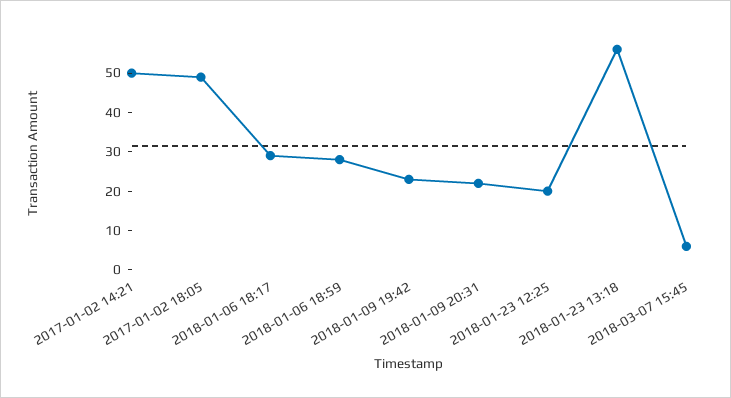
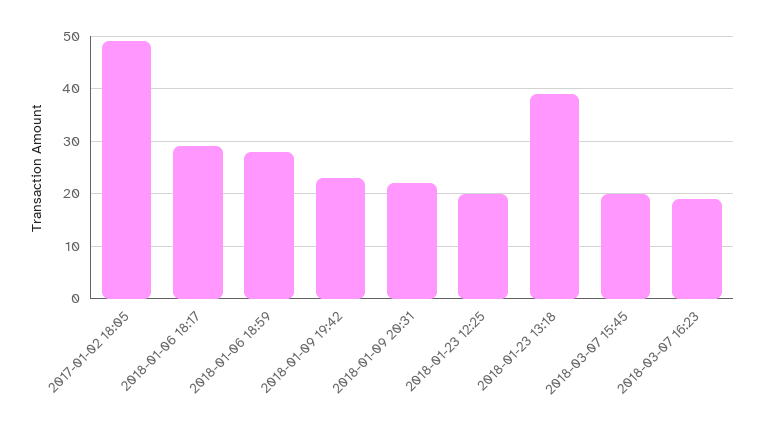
2017-01-02 14:21: 50 -> none
2018-01-23 13:18: 55 -> 40
2018-03-07 15:45: 5 -> 20
2018-03-07 16:23: none -> 20

